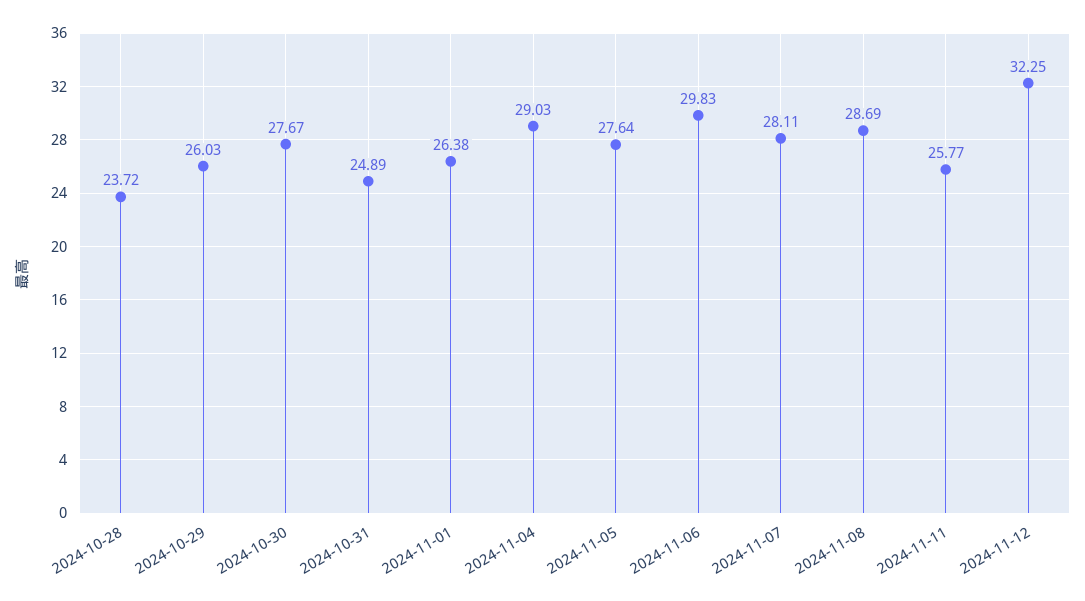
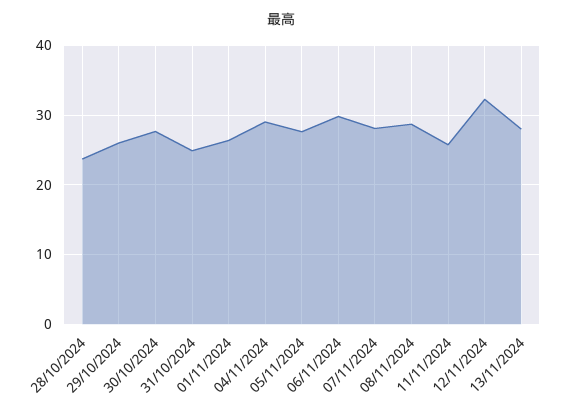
13/11/2024: none -> 28

